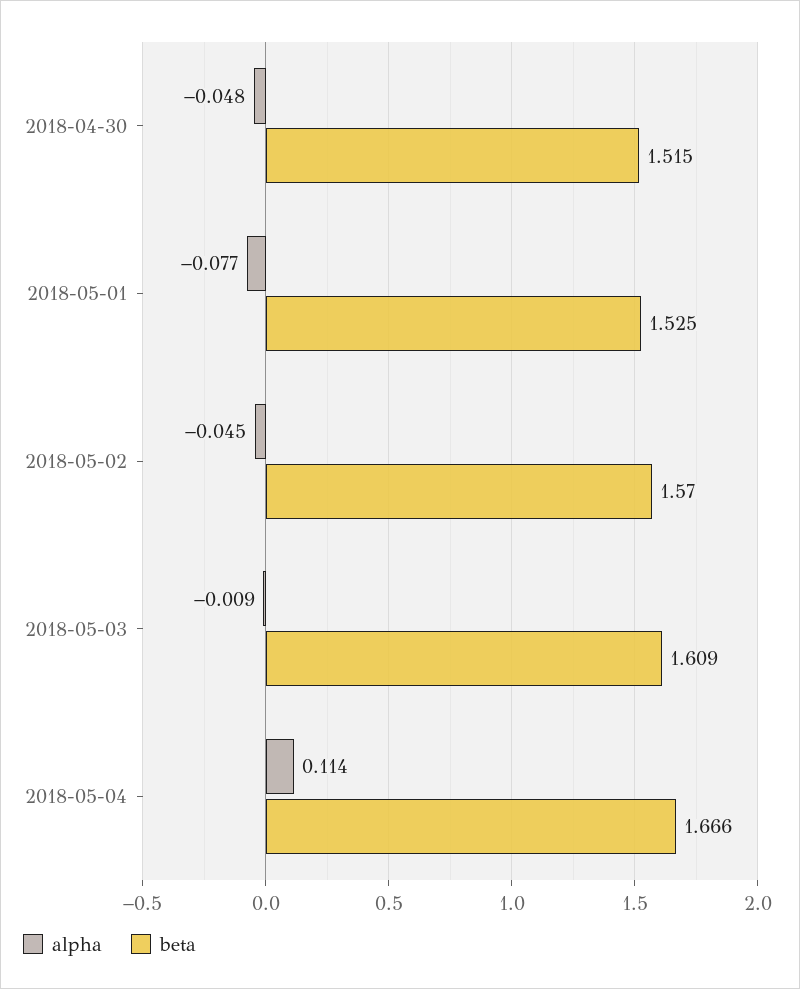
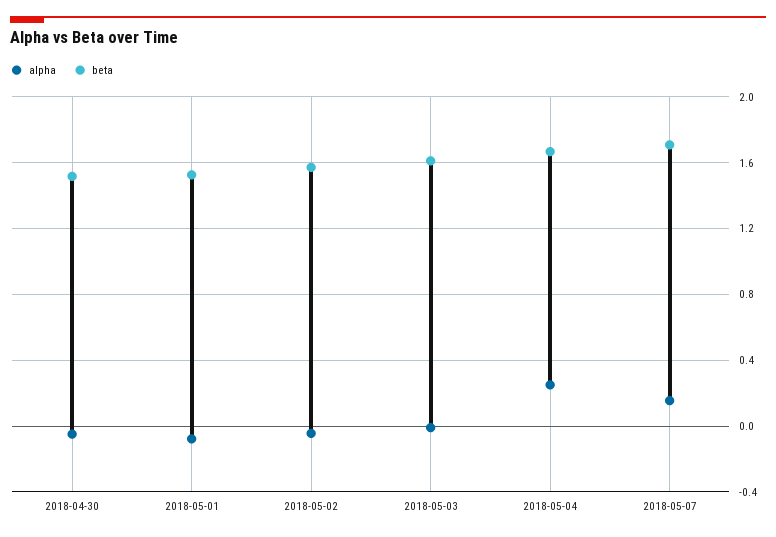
alpha, 2018-05-04: 0.114 -> 0.25
alpha, 2018-05-07: none -> 0.15
beta, 2018-05-07: none -> 1.7

